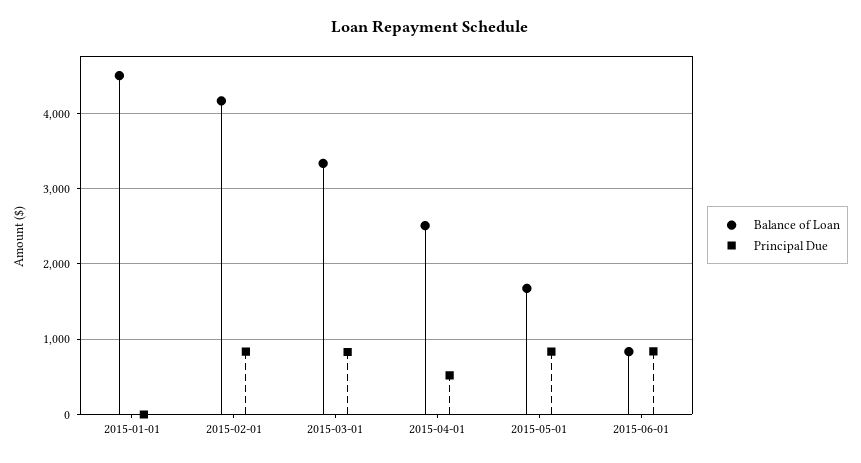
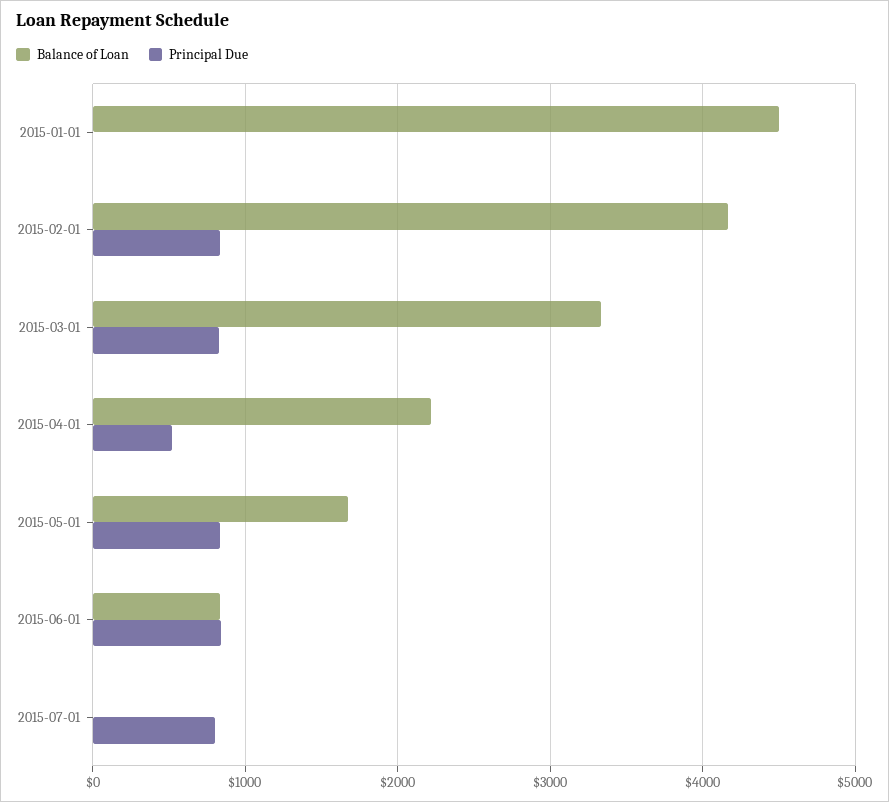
Balance of Loan, 2015-04-01: 2500 -> 2200
Balance of Loan, 2015-07-01: none -> 0
Principal Due, 2015-07-01: none -> 800

